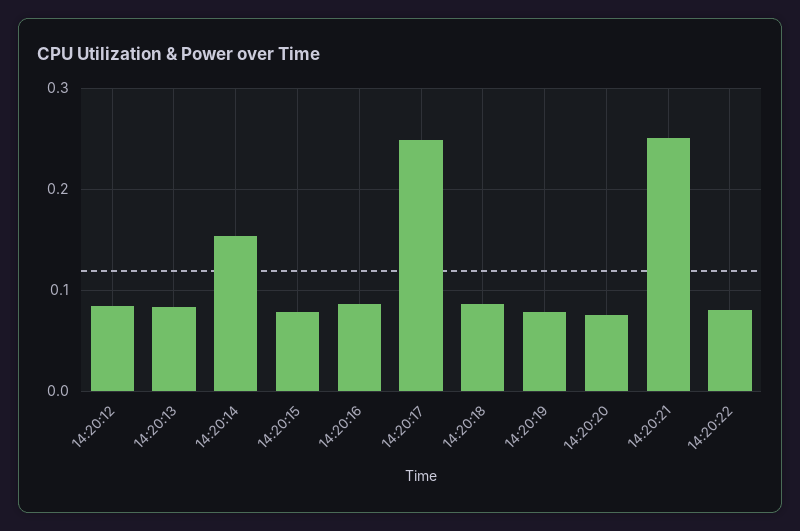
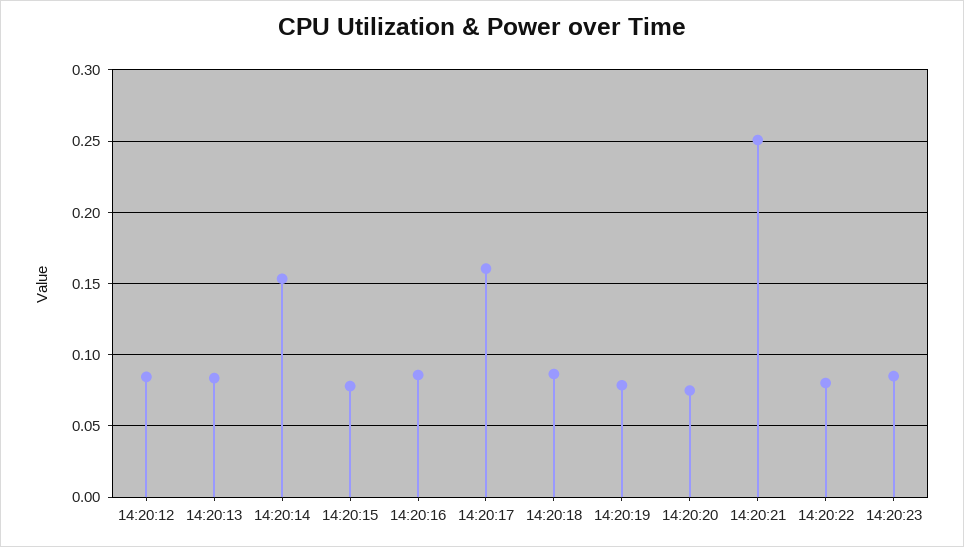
14:20:17: 0.25 -> 0.16
14:20:23: none -> 0.085

